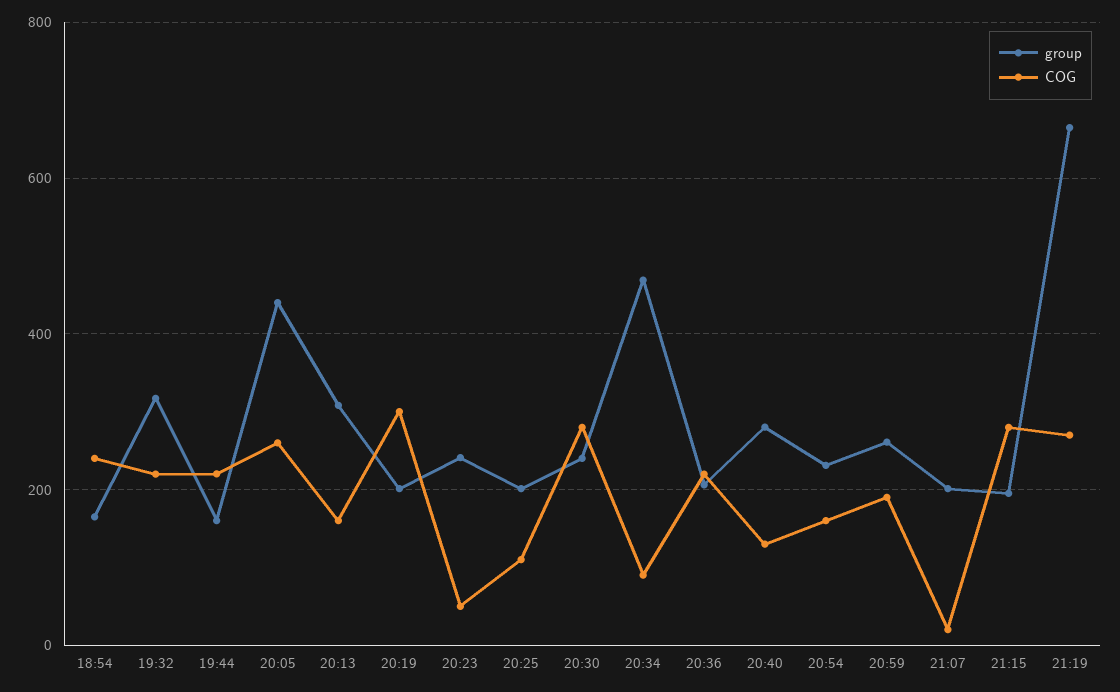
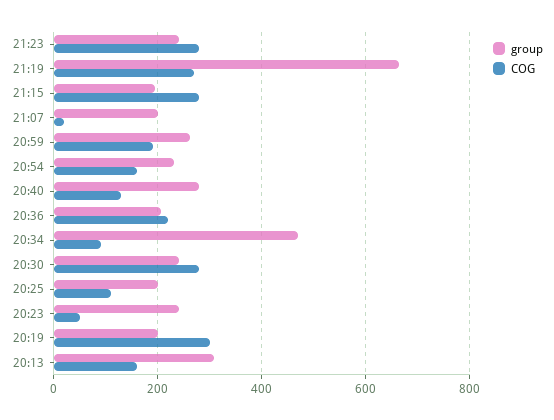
group, 18:54: 160 -> none
COG, 18:54: 240 -> none
group, 19:32: 320 -> none
COG, 19:32: 220 -> none
group, 19:44: 160 -> none
COG, 19:44: 220 -> none
group, 20:05: 440 -> none
COG, 20:05: 260 -> none
group, 21:23: none -> 240
COG, 21:23: none -> 280

